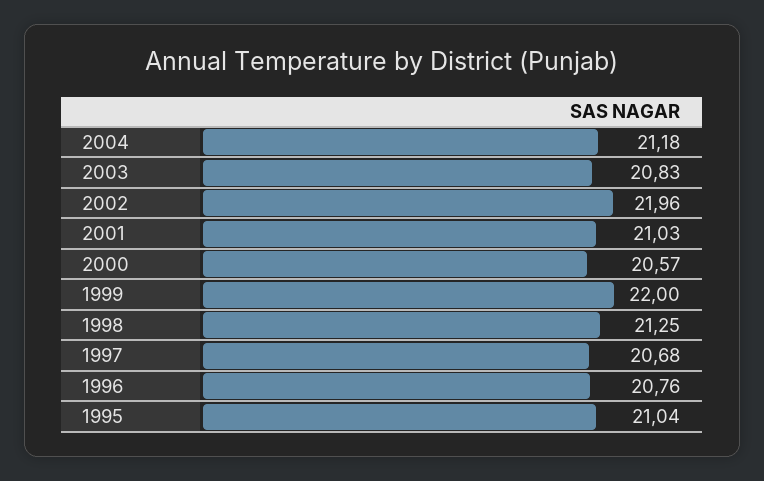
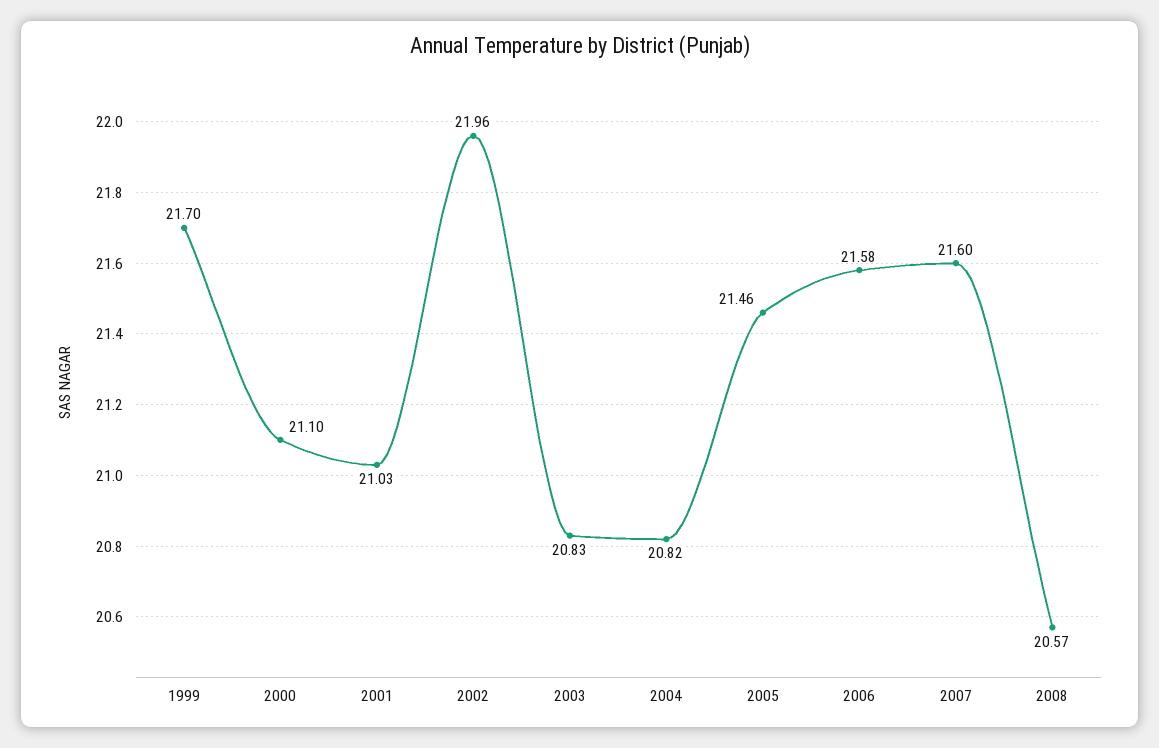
2004: 21.18 -> 20.82
2000: 20.57 -> 21.1
1999: 22 -> 21.7
1998: 21.25 -> none
1997: 20.68 -> none
1996: 20.76 -> none
1995: 21.04 -> none
2005: none -> 21.46
2006: none -> 21.58
2007: none -> 21.6
2008: none -> 20.57

